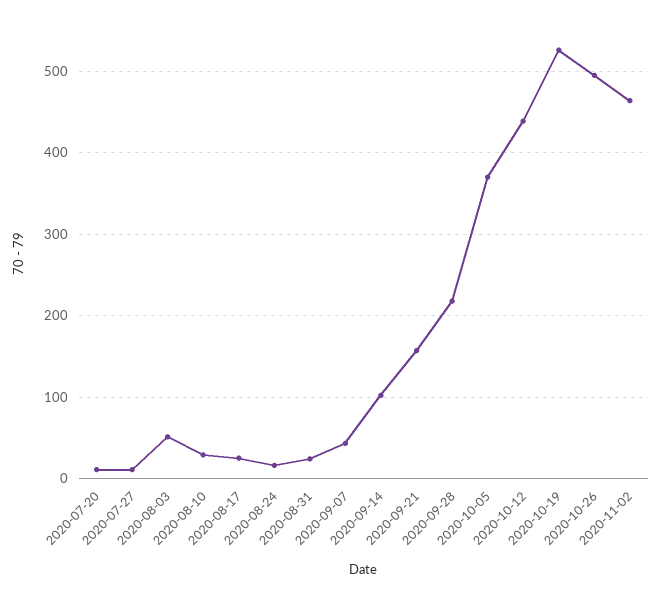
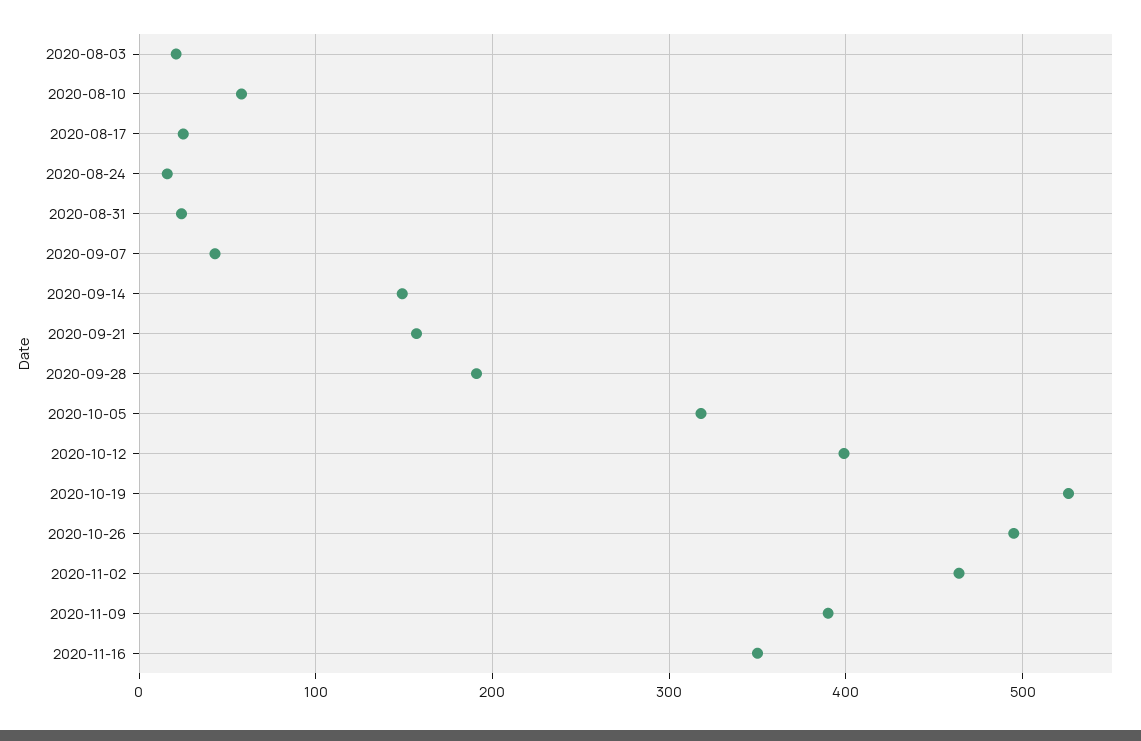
2020-07-20: 10 -> none
2020-07-27: 10 -> none
2020-08-03: 50 -> 20
2020-08-10: 30 -> 60
2020-09-14: 100 -> 150
2020-09-28: 220 -> 190
2020-10-05: 370 -> 320
2020-10-12: 440 -> 400
2020-11-09: none -> 390
2020-11-16: none -> 350

